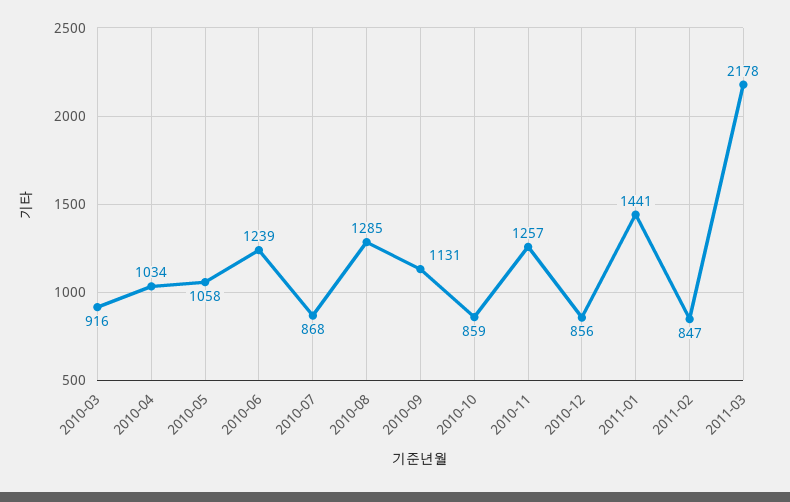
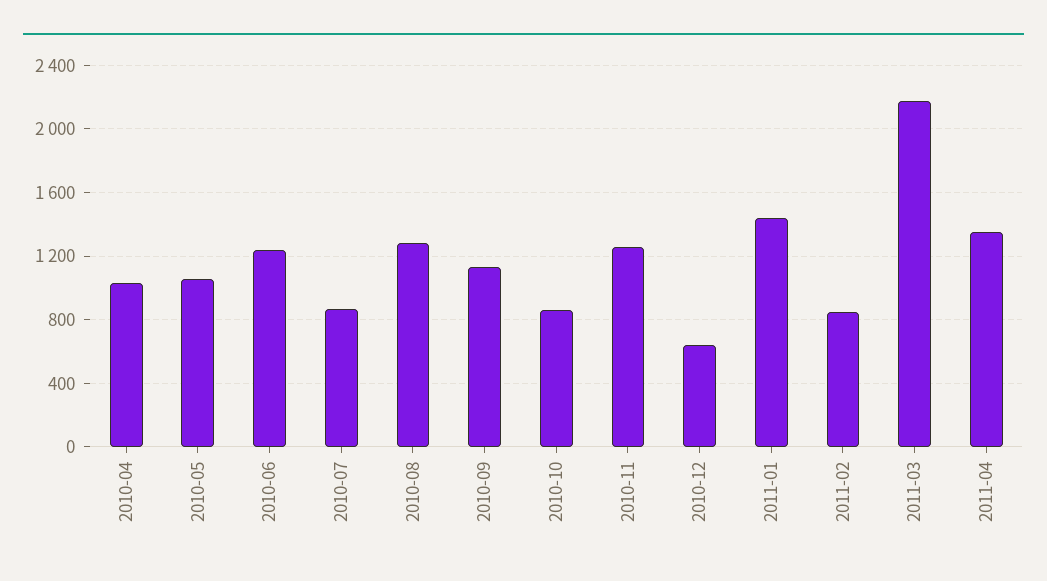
2010-03: 916 -> none
2010-12: 856 -> 650
2011-04: none -> 1350

